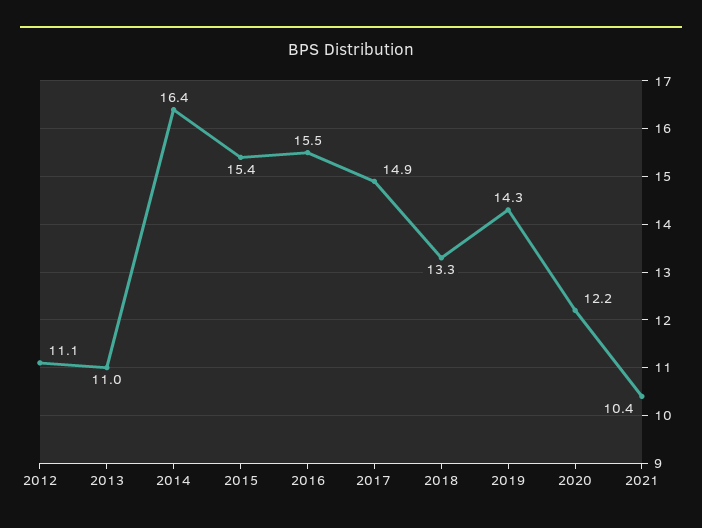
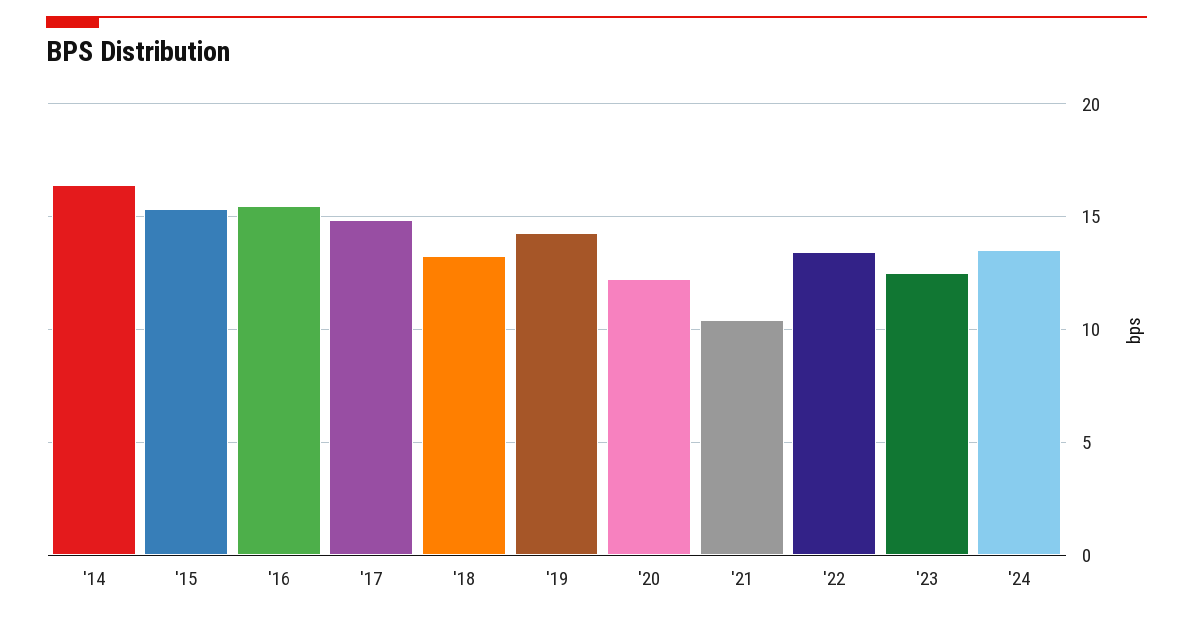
2012: 11.1 -> none
2013: 11 -> none
'22: none -> 13.5
'23: none -> 12.5
'24: none -> 13.5

